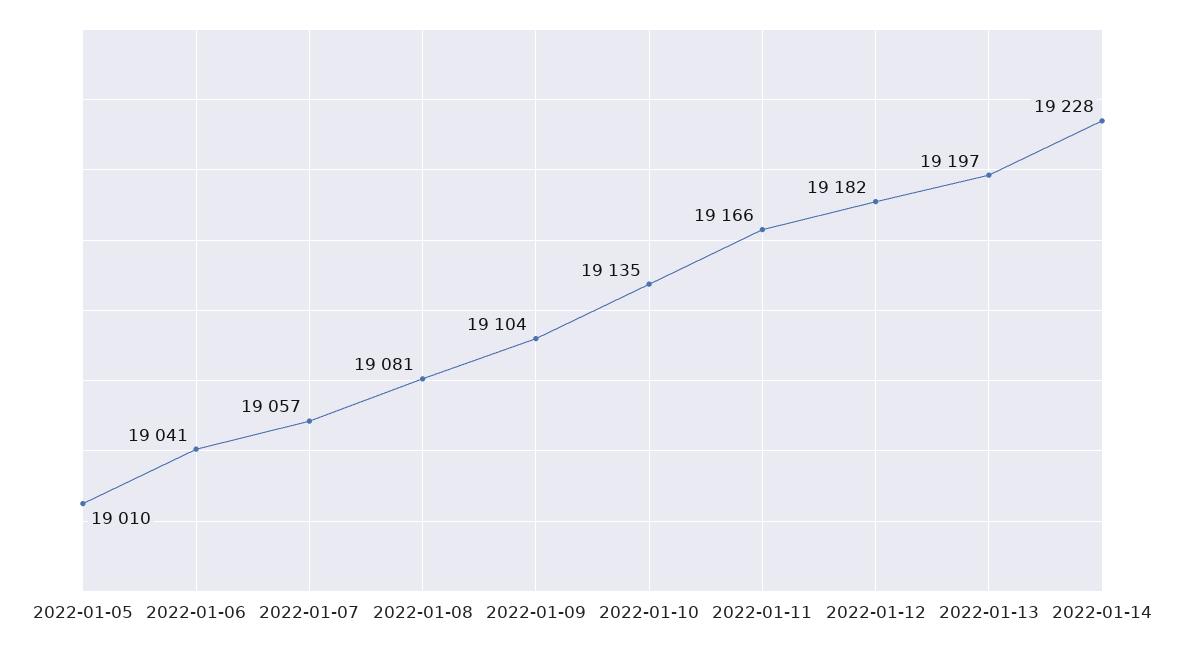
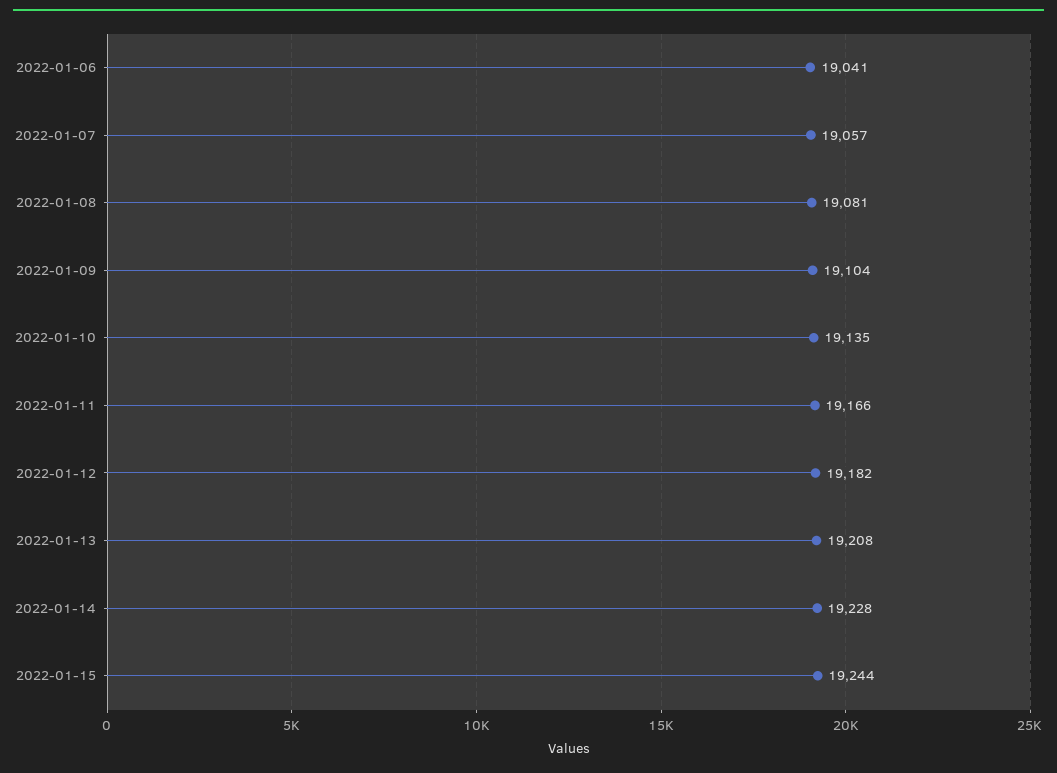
2022-01-05: 19010 -> none
2022-01-13: 19197 -> 19208
2022-01-15: none -> 19244

